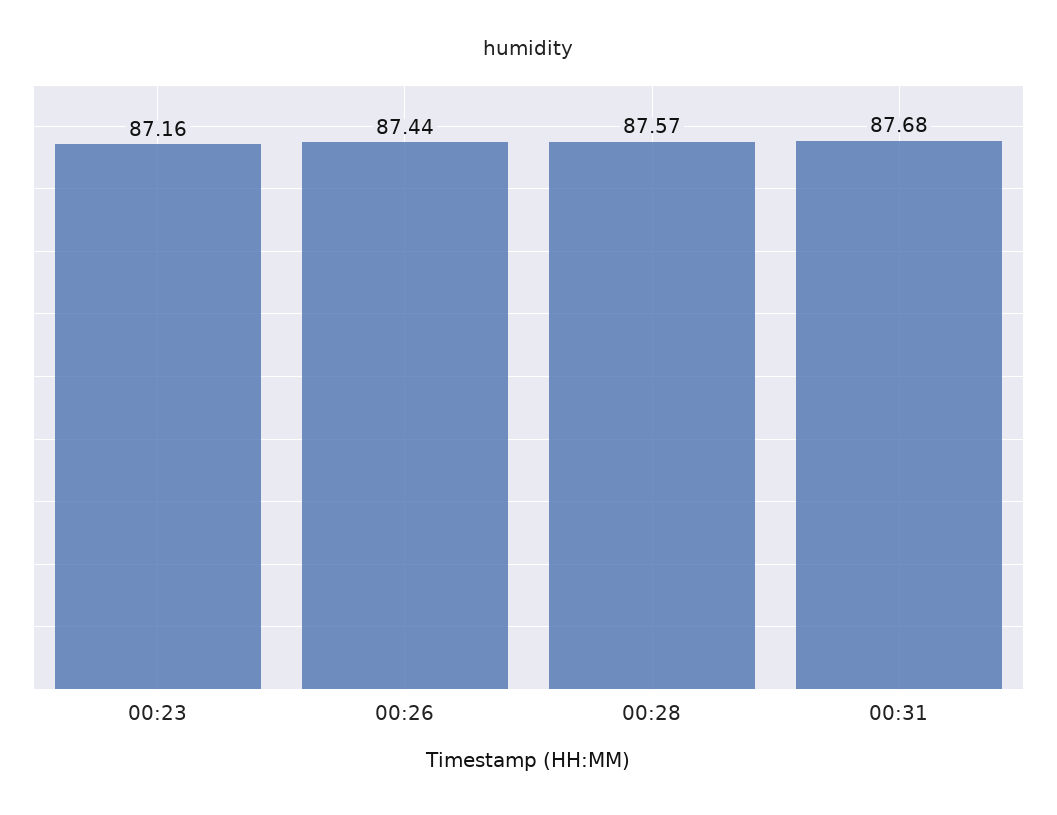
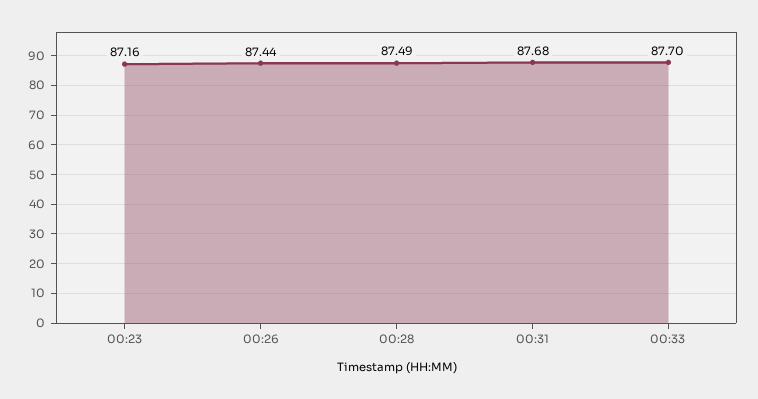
00:28: 87.57 -> 87.49
00:33: none -> 87.7

